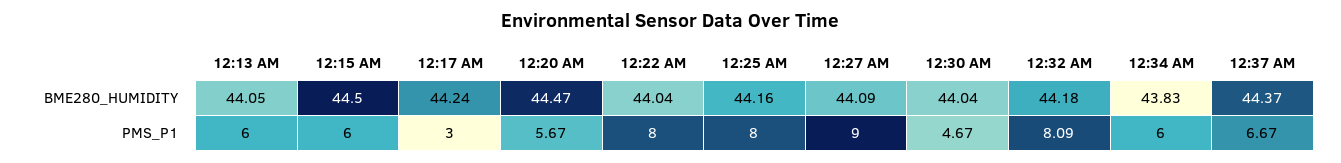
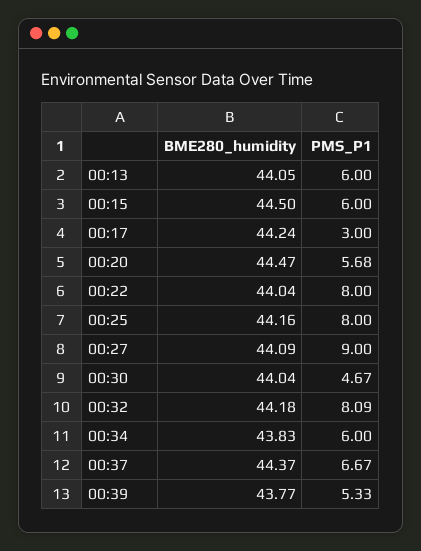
12:20 AM, PMS_P1: 5.67 -> 5.68
00:39, BME280_HUMIDITY: none -> 43.77
00:39, PMS_P1: none -> 5.33

